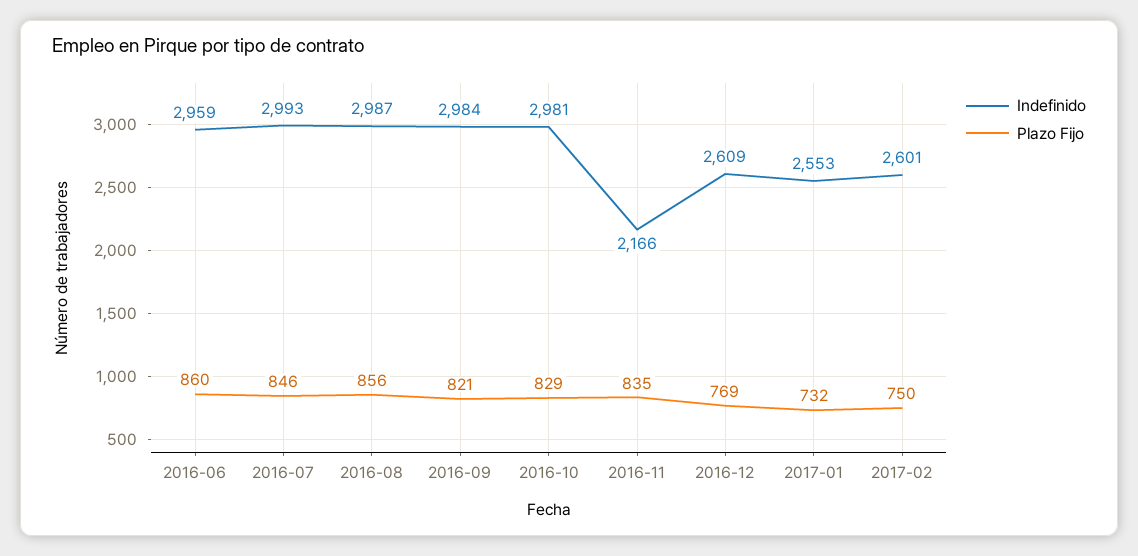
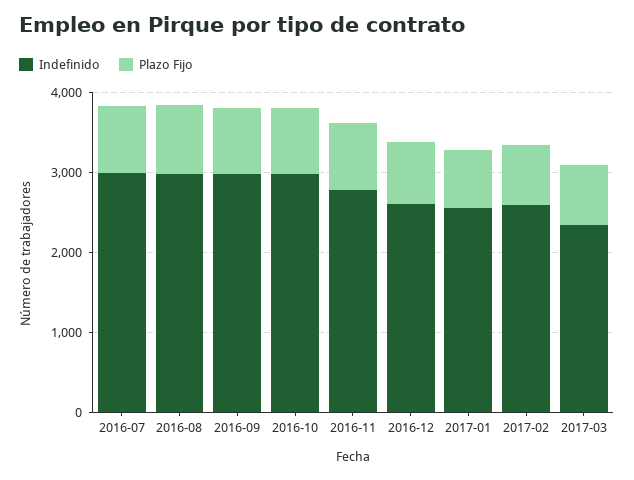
Indefinido, 2016-06: 2959 -> none
Plazo Fijo, 2016-06: 860 -> none
Indefinido, 2016-11: 2166 -> 2800
Indefinido, 2017-03: none -> 2400
Plazo Fijo, 2017-03: none -> 800

